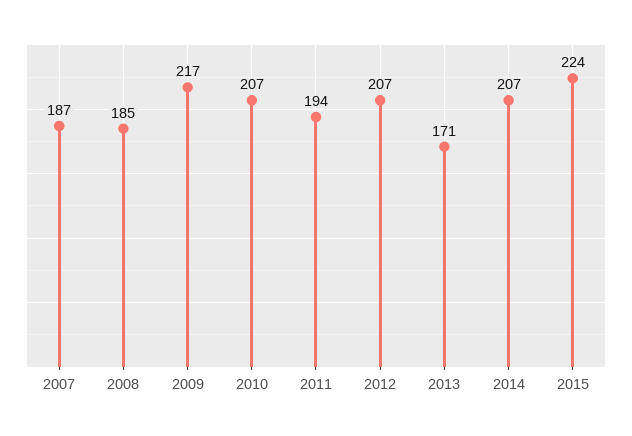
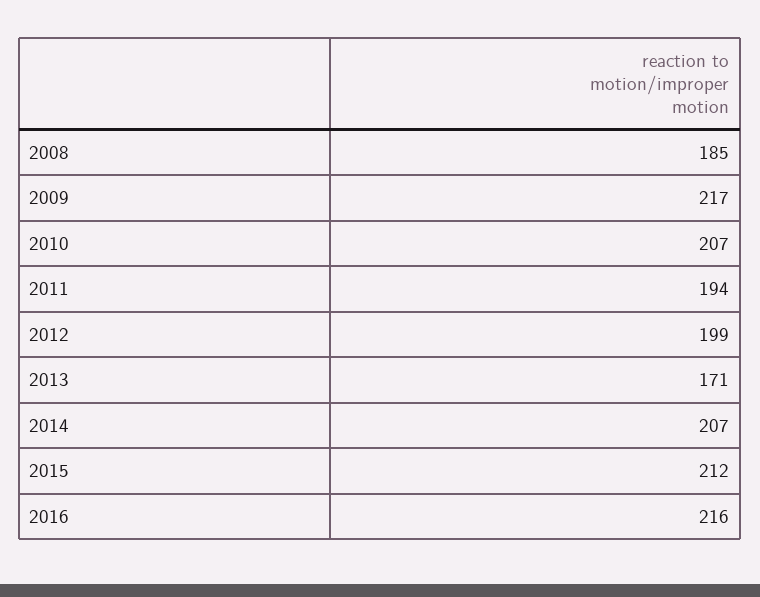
2007: 187 -> none
2012: 207 -> 199
2015: 224 -> 212
2016: none -> 216

